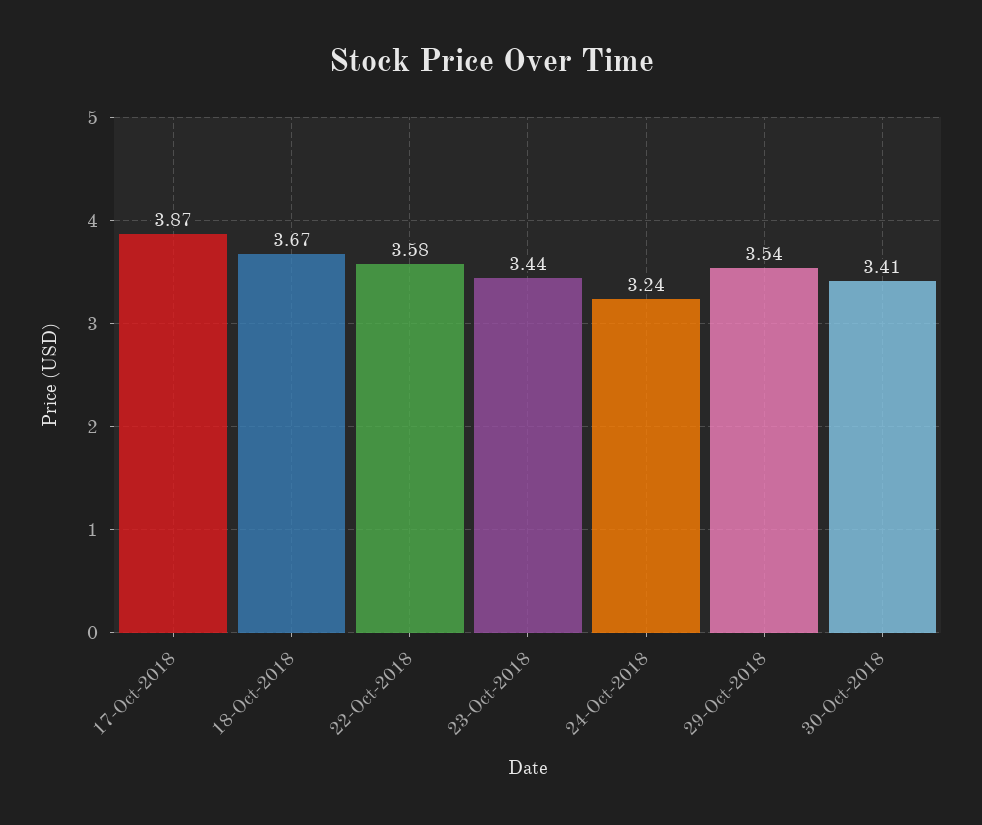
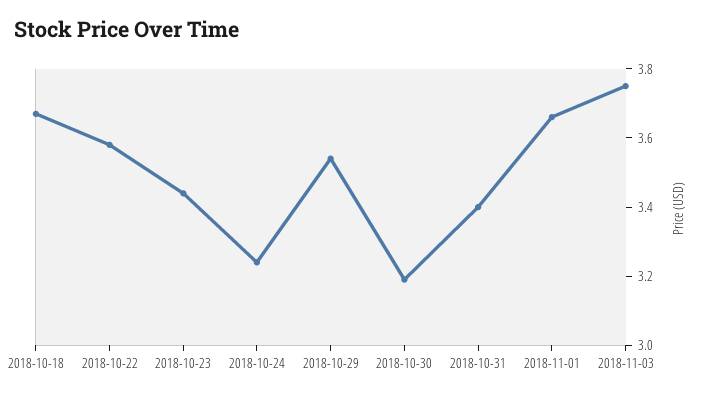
17-Oct-2018: 3.87 -> none
30-Oct-2018: 3.41 -> 3.2
2018-10-31: none -> 3.4
2018-11-01: none -> 3.65
2018-11-03: none -> 3.75

